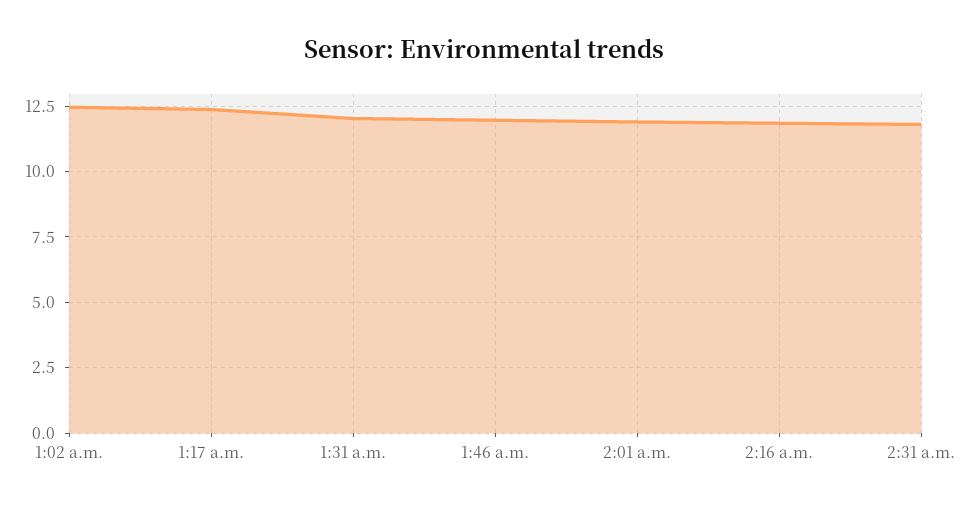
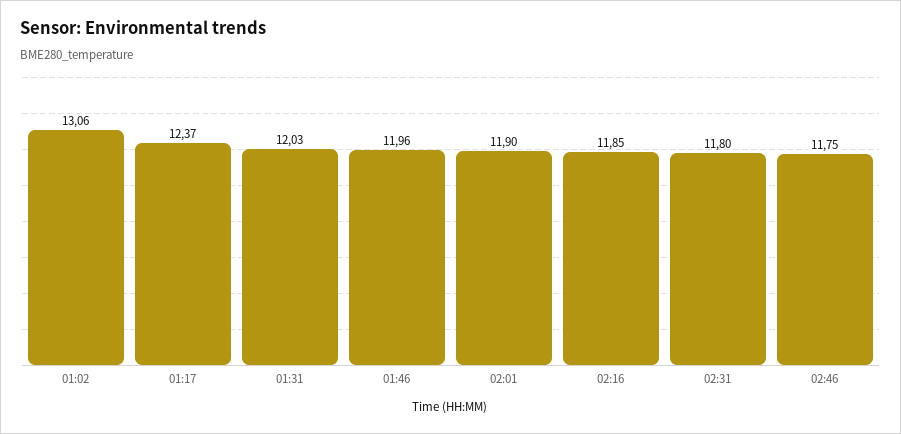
1:02 a.m.: 12.5 -> 13.06
02:46: none -> 11.75

